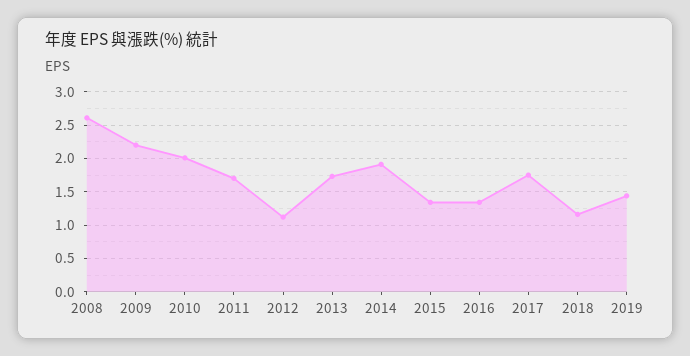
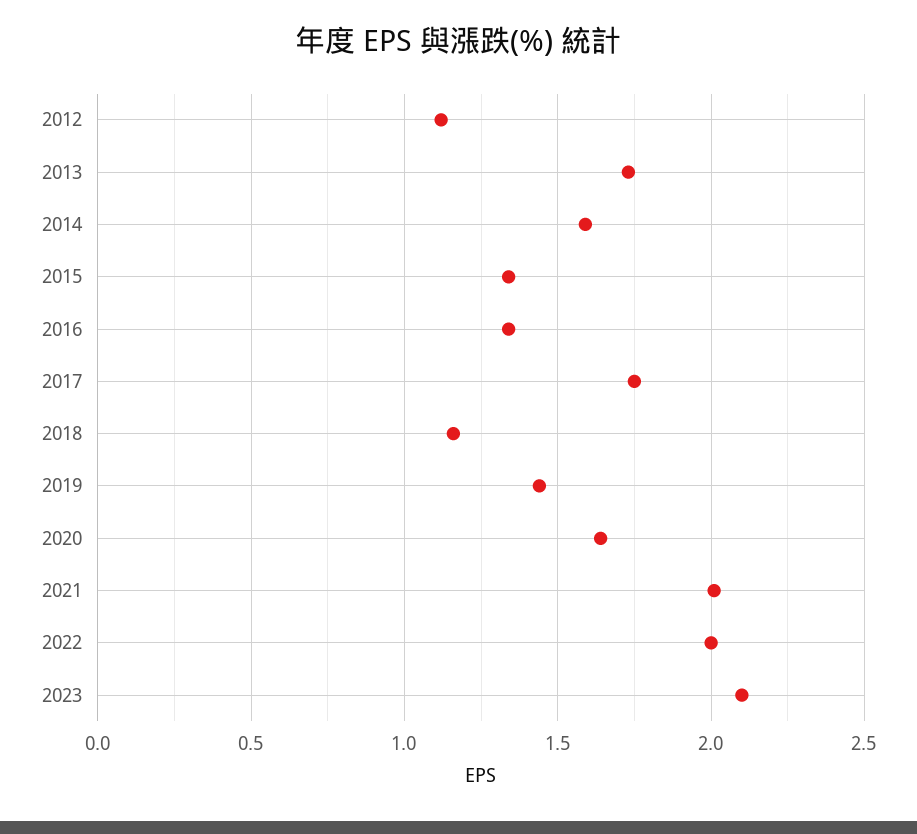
2008: 2.6 -> none
2009: 2.2 -> none
2010: 2 -> none
2011: 1.7 -> none
2014: 1.9 -> 1.6
2020: none -> 1.65
2021: none -> 2
2022: none -> 2
2023: none -> 2.1

